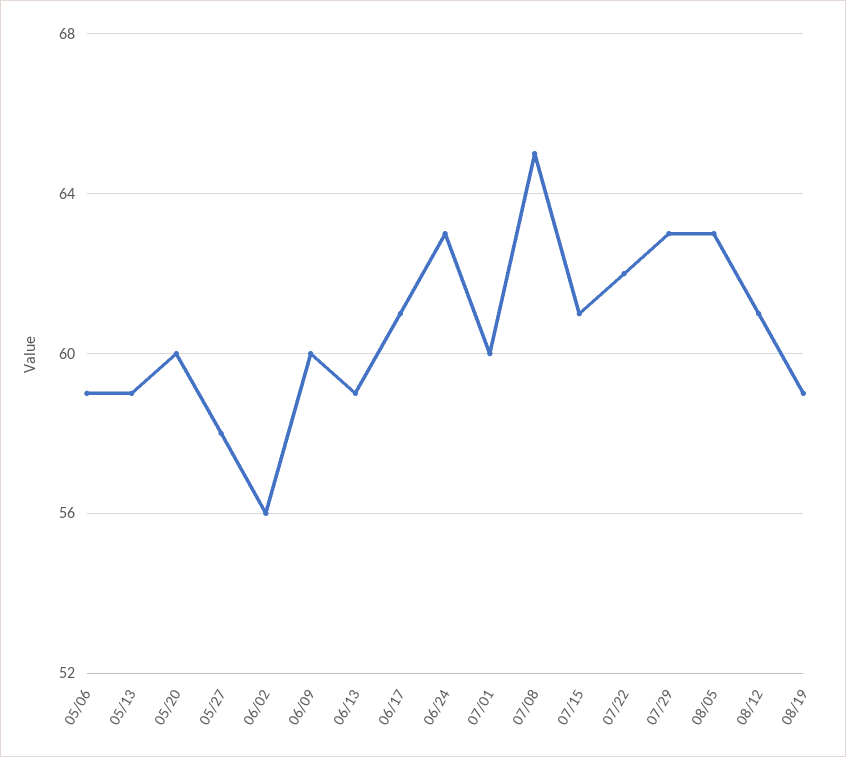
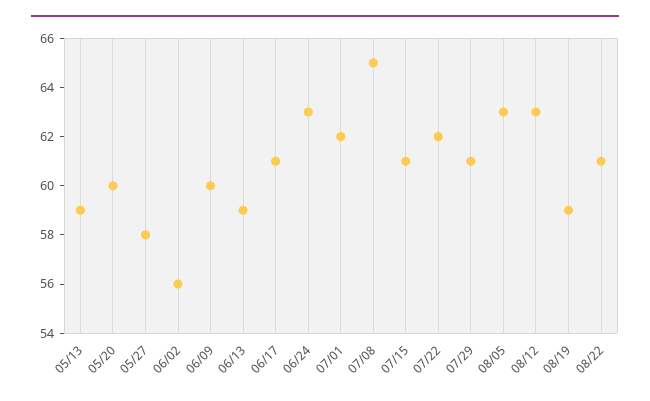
05/06: 59 -> none
07/01: 60 -> 62
07/29: 63 -> 61
08/12: 61 -> 63
08/22: none -> 61

